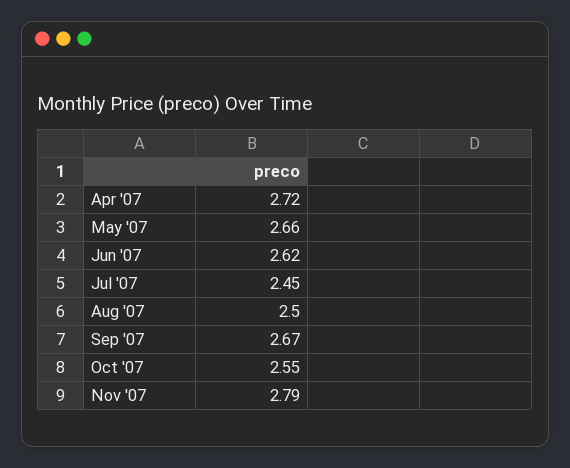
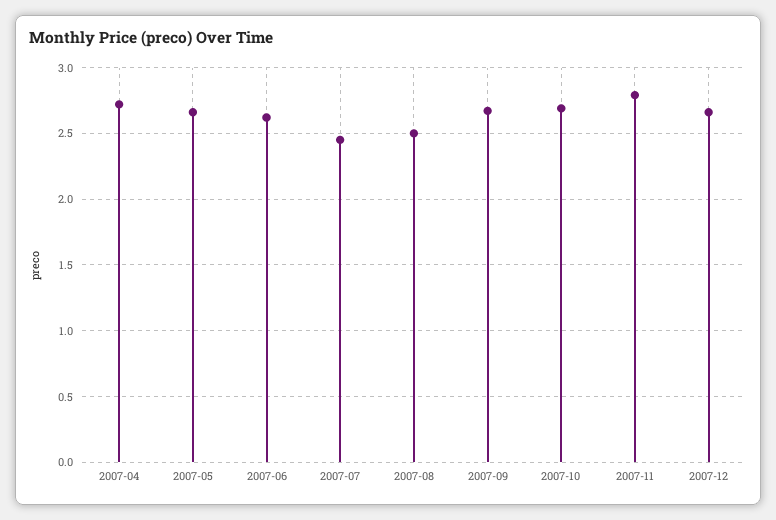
Oct '07: 2.55 -> 2.7
2007-12: none -> 2.65

